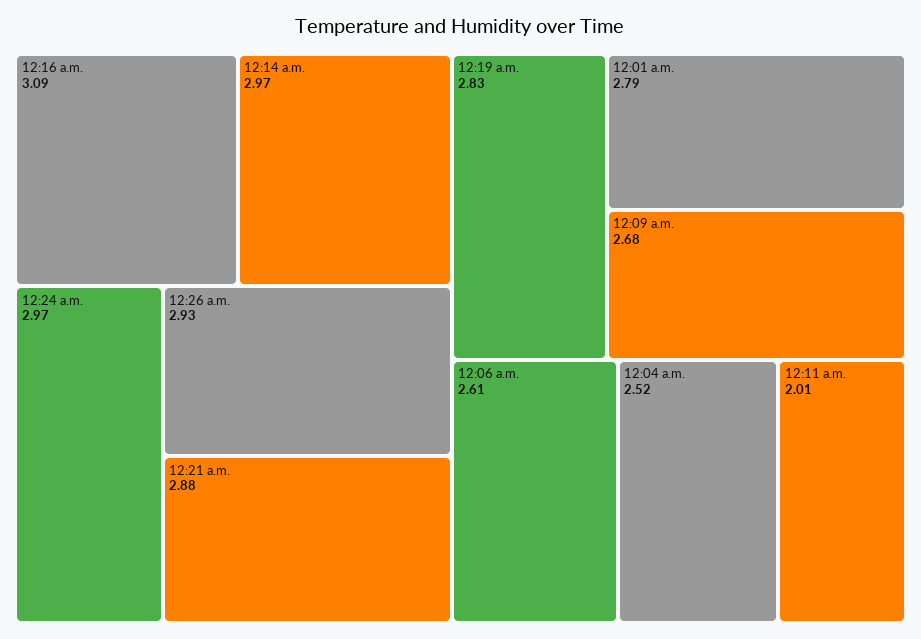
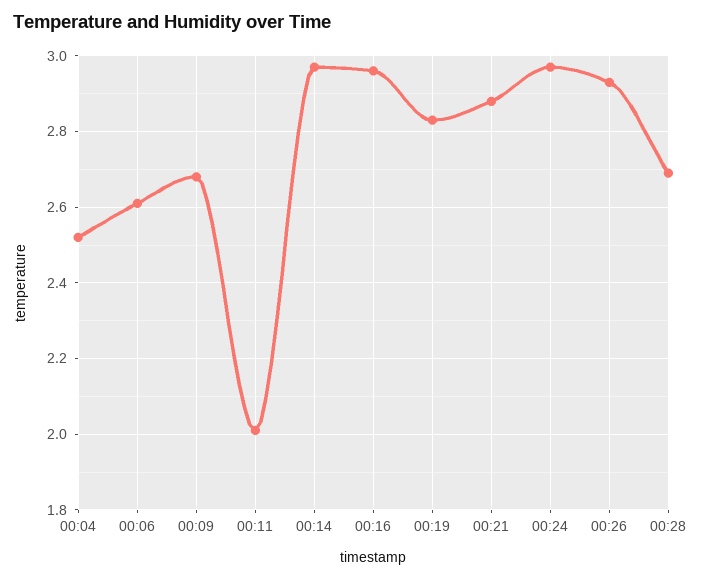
12:16 a.m.: 3.09 -> 2.95
12:01 a.m.: 2.79 -> none
00:28: none -> 2.7

